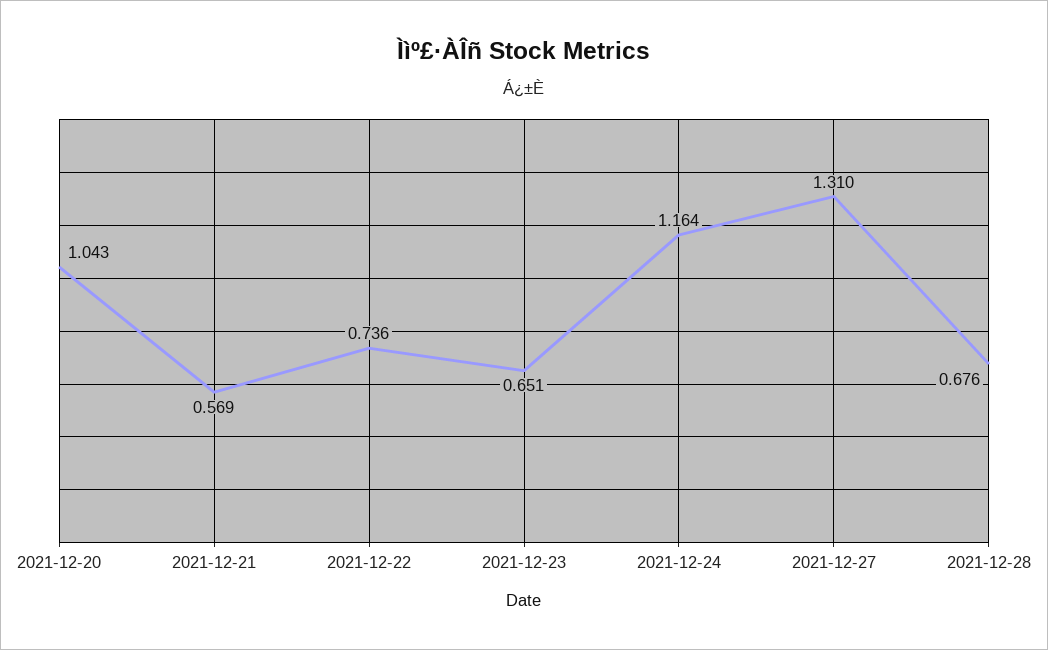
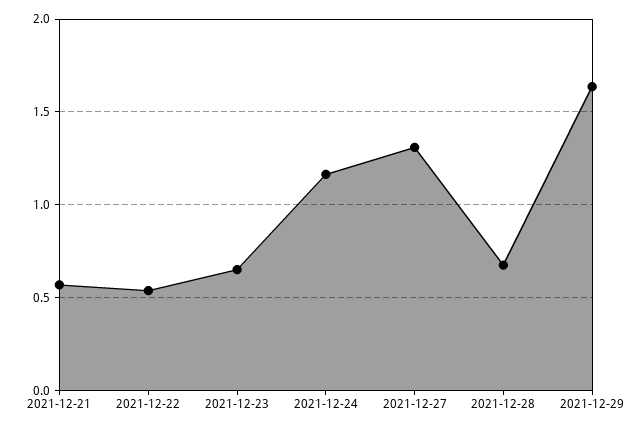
2021-12-20: 1.043 -> none
2021-12-22: 0.736 -> 0.55
2021-12-29: none -> 1.65

